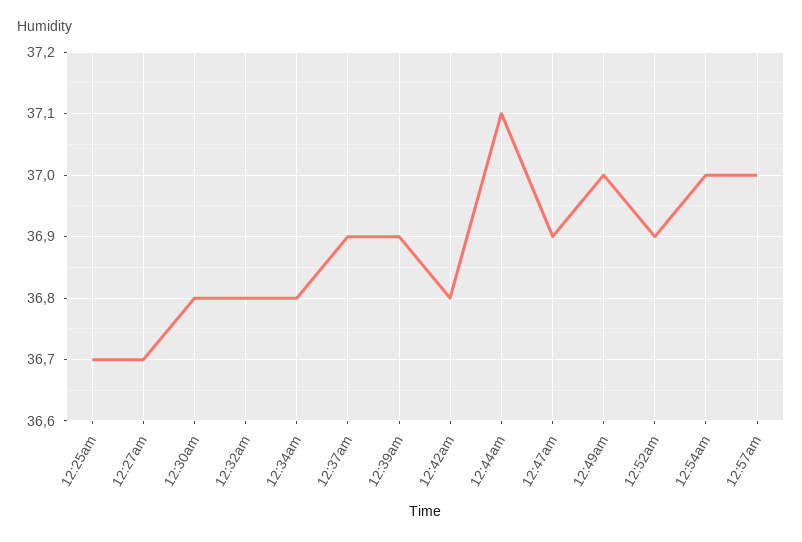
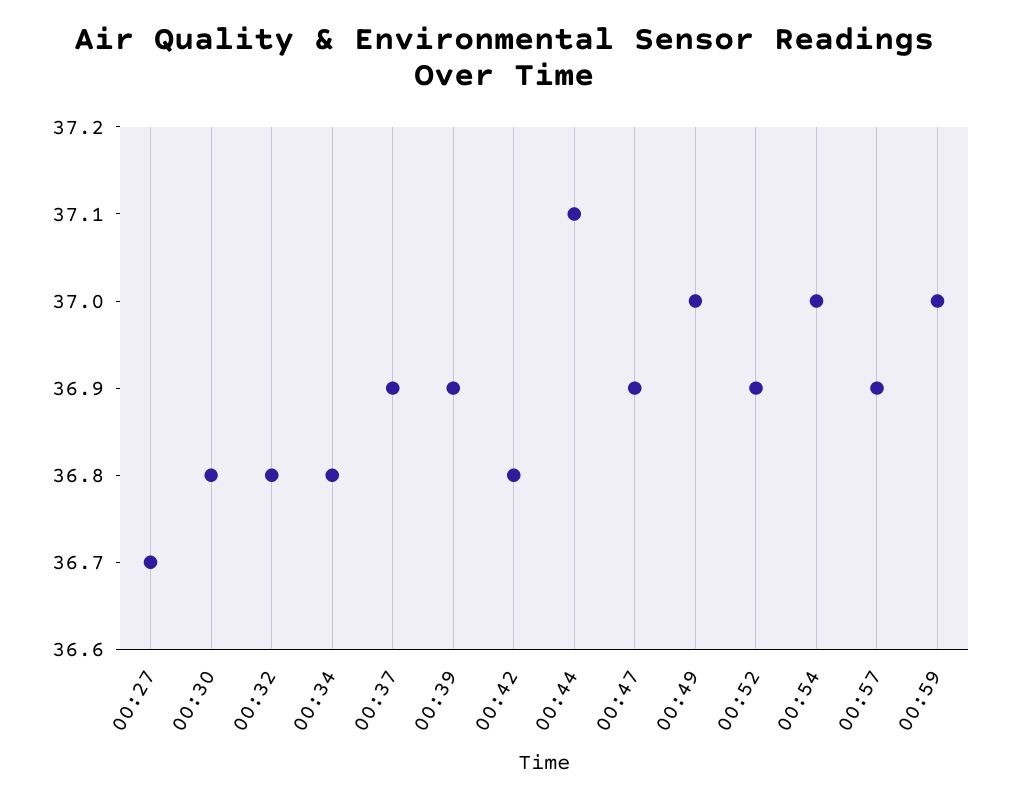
12:25am: 36.7 -> none
12:57am: 37 -> 36.9
00:59: none -> 37

